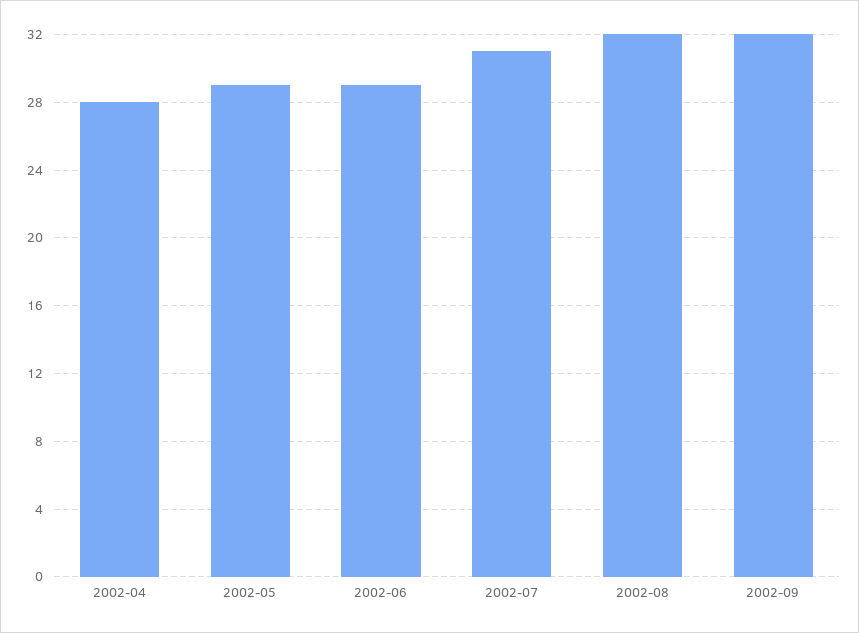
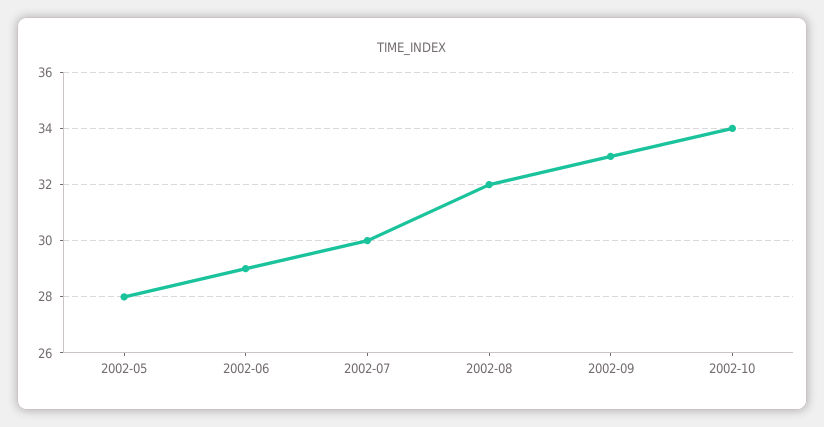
2002-04: 28 -> none
2002-05: 29 -> 28
2002-07: 31 -> 30
2002-09: 32 -> 33
2002-10: none -> 34

